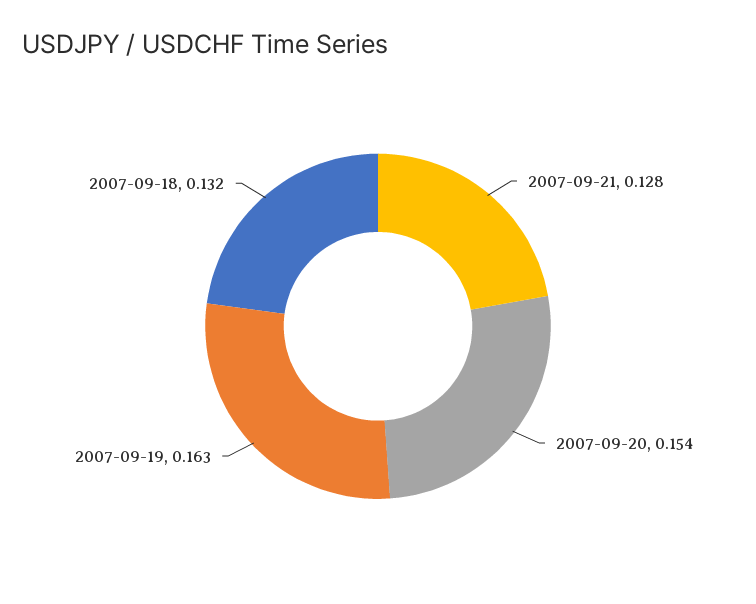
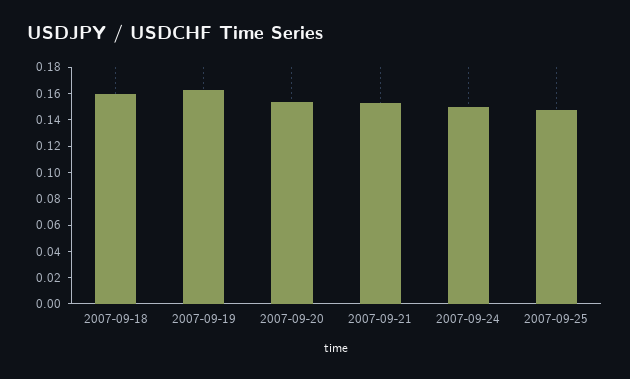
2007-09-21: 0.128 -> 0.15
2007-09-18: 0.132 -> 0.16
2007-09-24: none -> 0.15
2007-09-25: none -> 0.15

